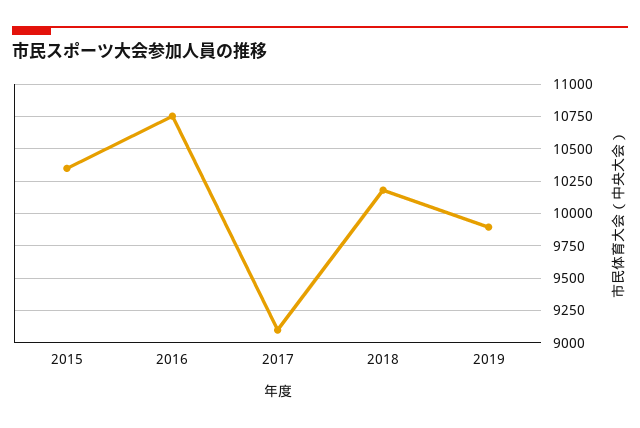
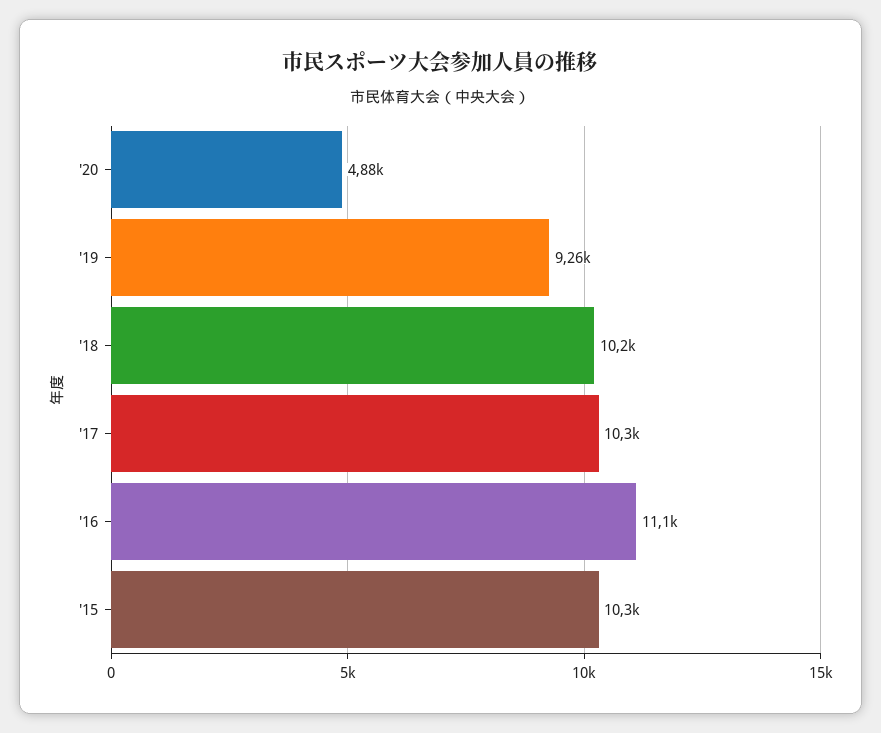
2016: 10750 -> 11100
2017: 9100 -> 10300
2019: 9900 -> 9260
'20: none -> 4880

